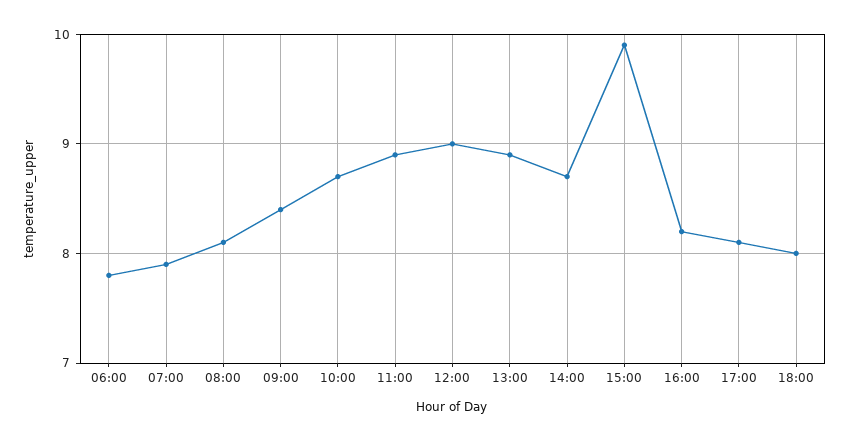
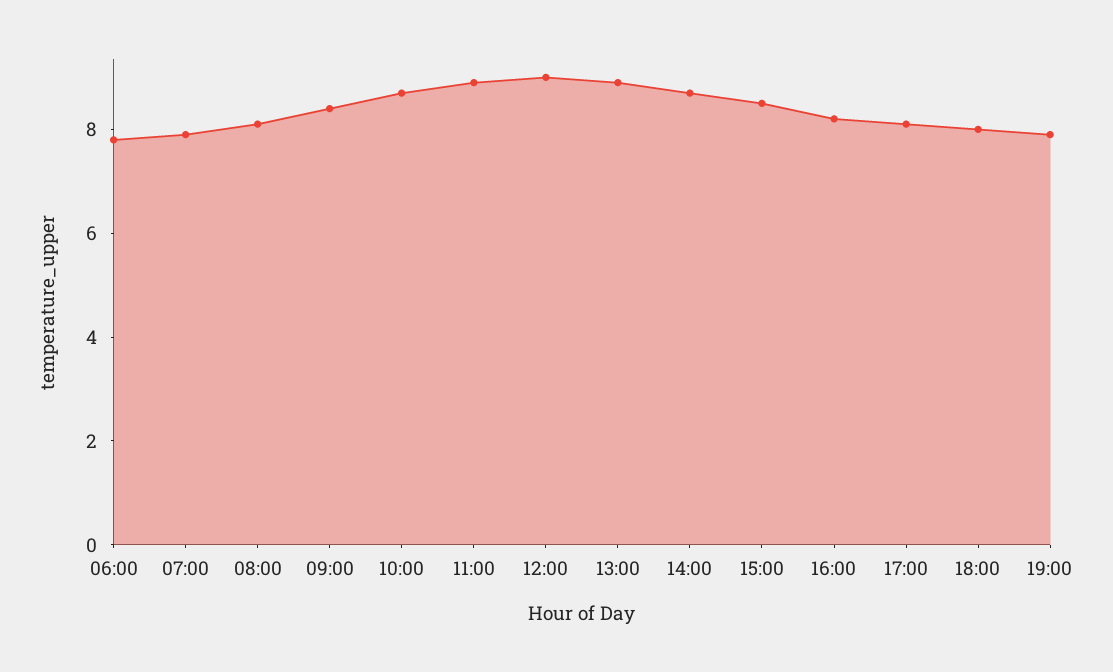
15:00: 9.9 -> 8.5
19:00: none -> 8

